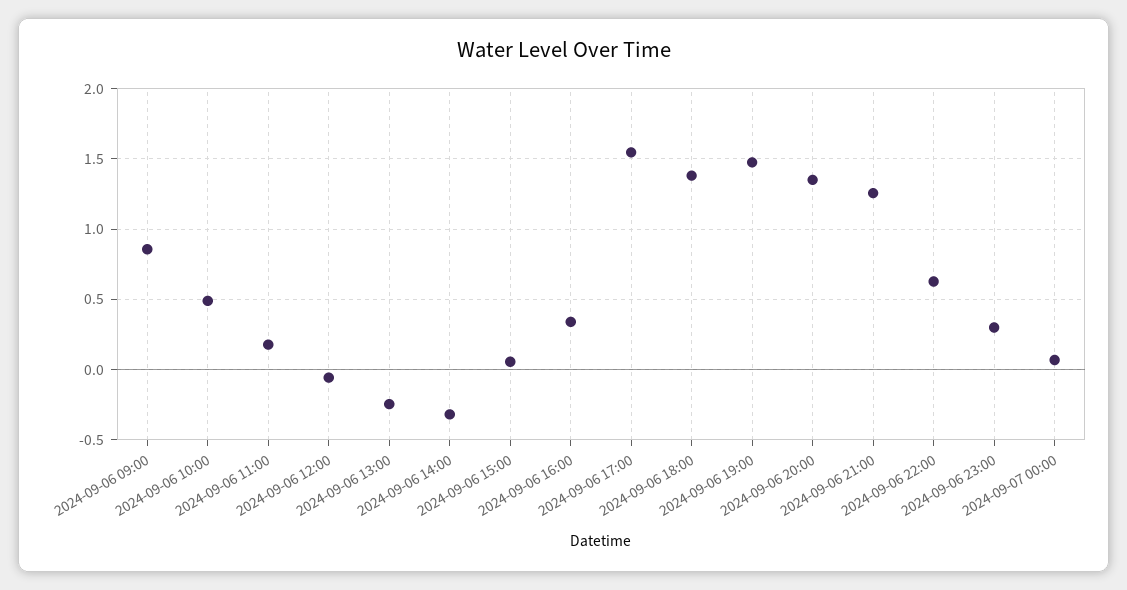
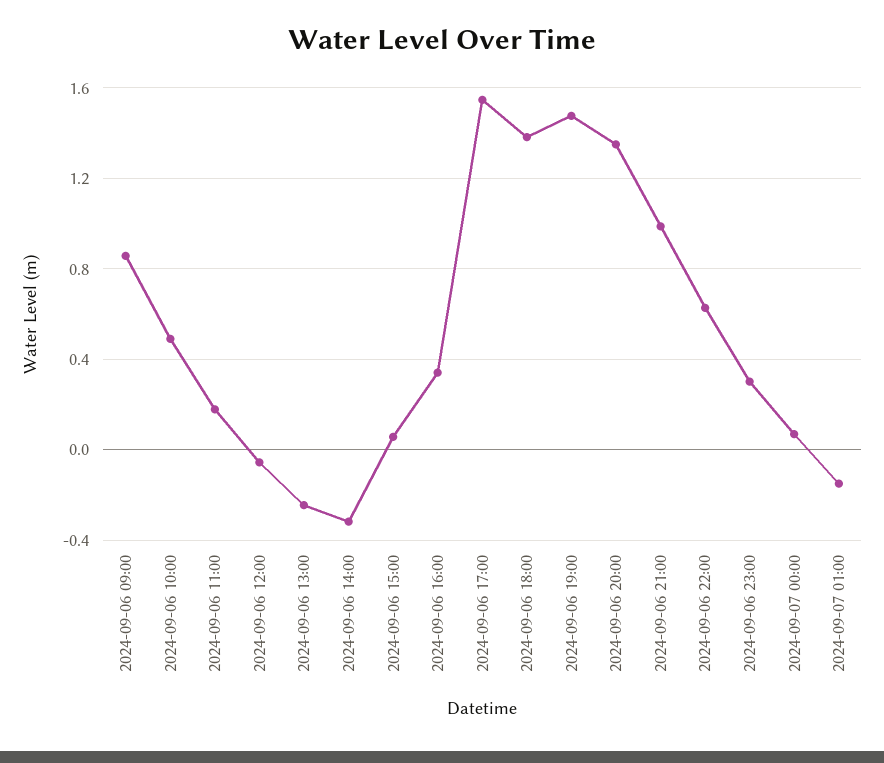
2024-09-06 21:00: 1.25 -> 1
2024-09-07 01:00: none -> -0.15

